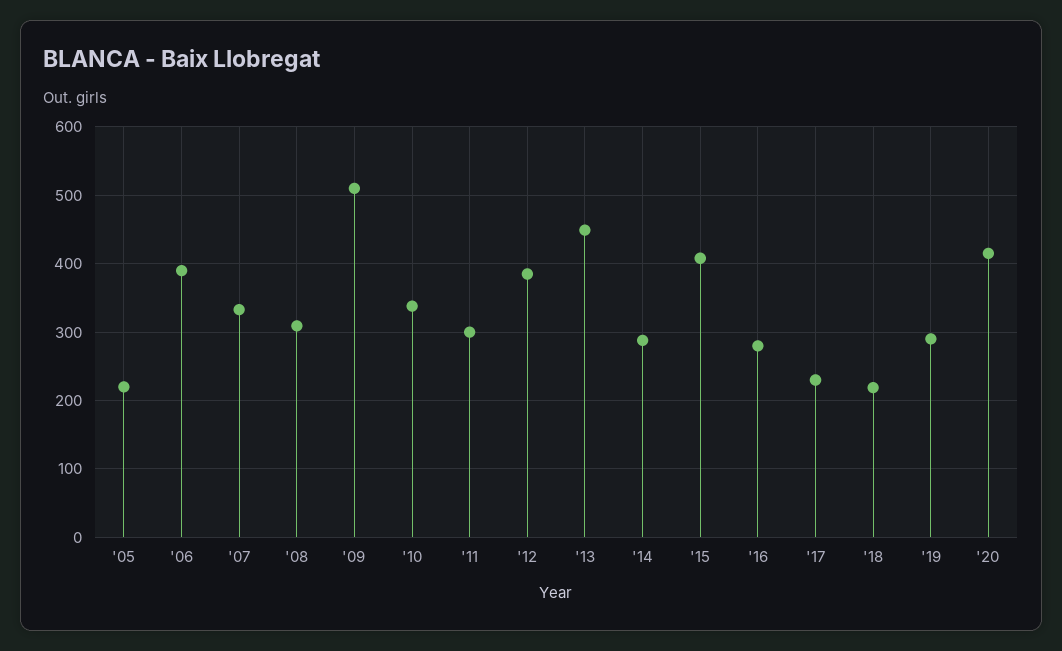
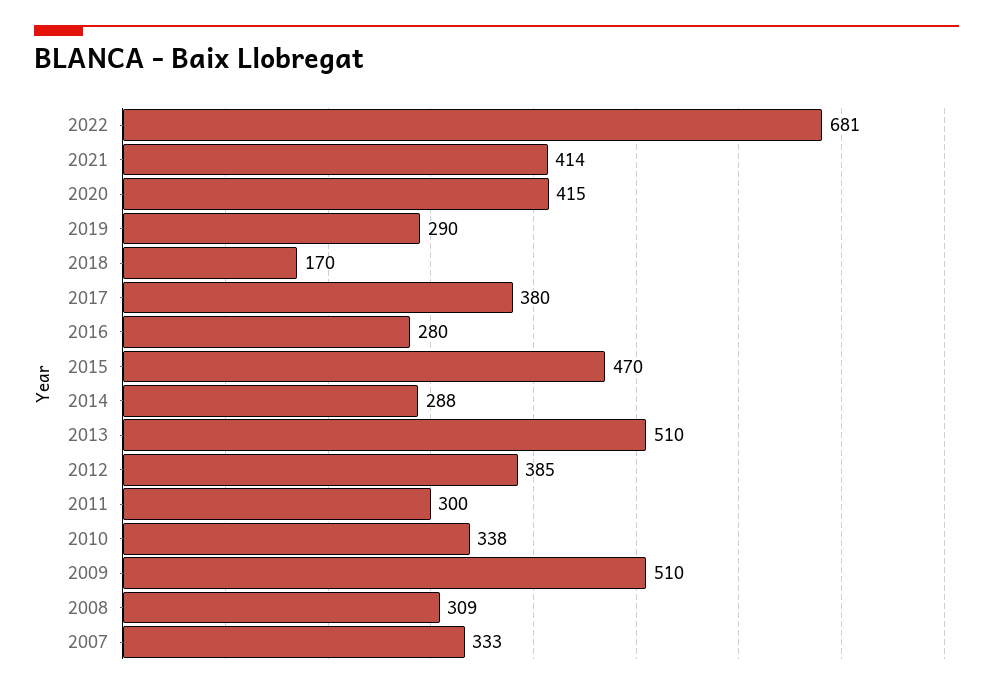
'05: 220 -> none
'06: 390 -> none
'13: 450 -> 510
'15: 410 -> 470
'17: 230 -> 380
'18: 220 -> 170
2022: none -> 681
2021: none -> 414

